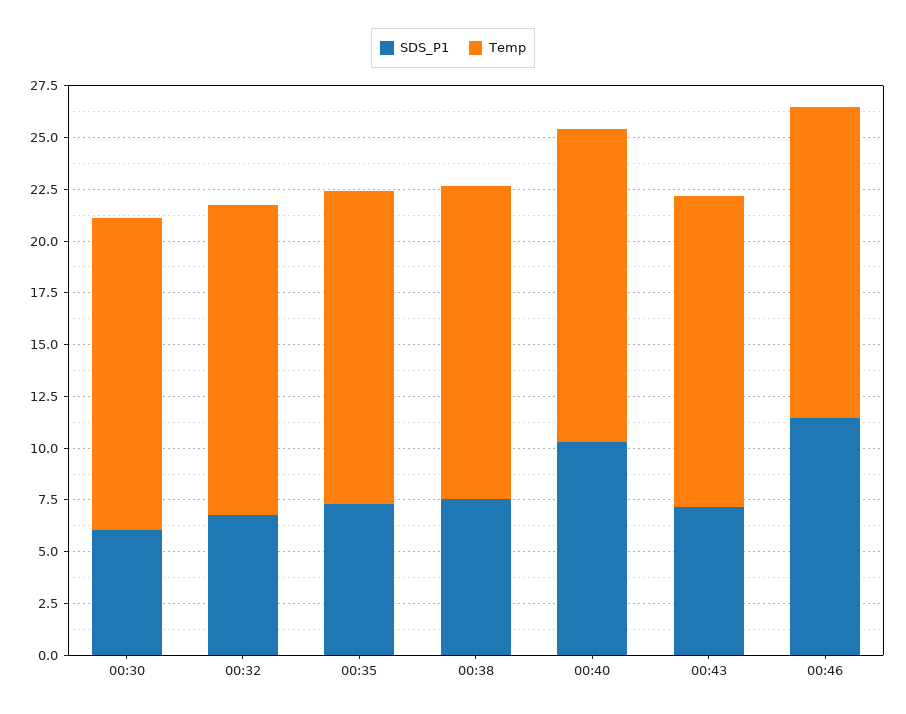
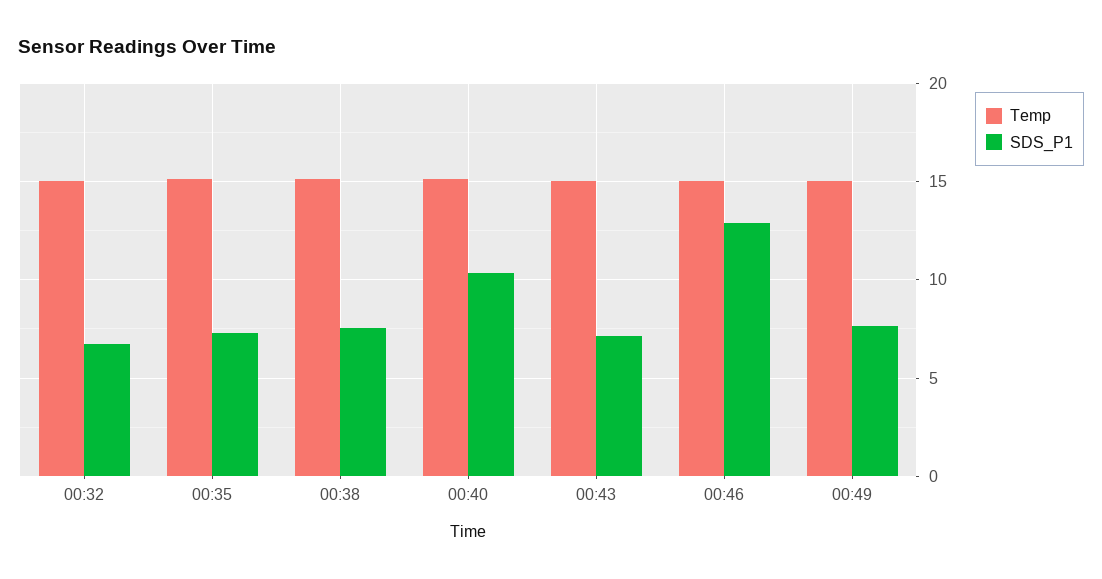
SDS_P1, 00:30: 6 -> none
Temp, 00:30: 15 -> none
SDS_P1, 00:46: 11.5 -> 13
Temp, 00:49: none -> 15
SDS_P1, 00:49: none -> 7.5

